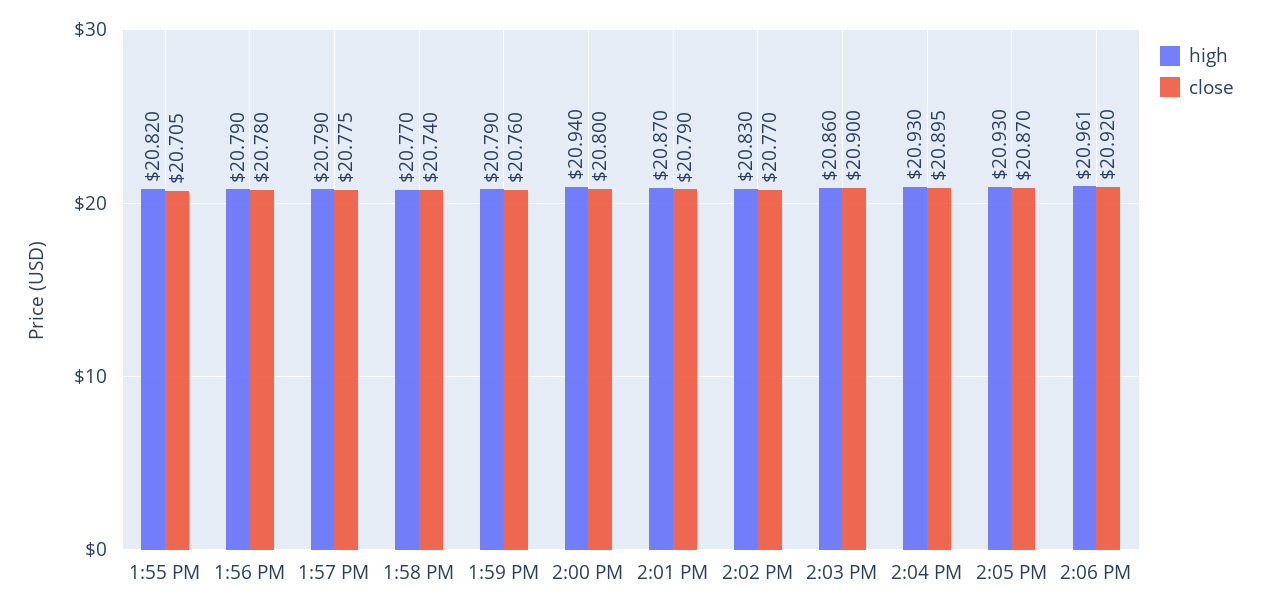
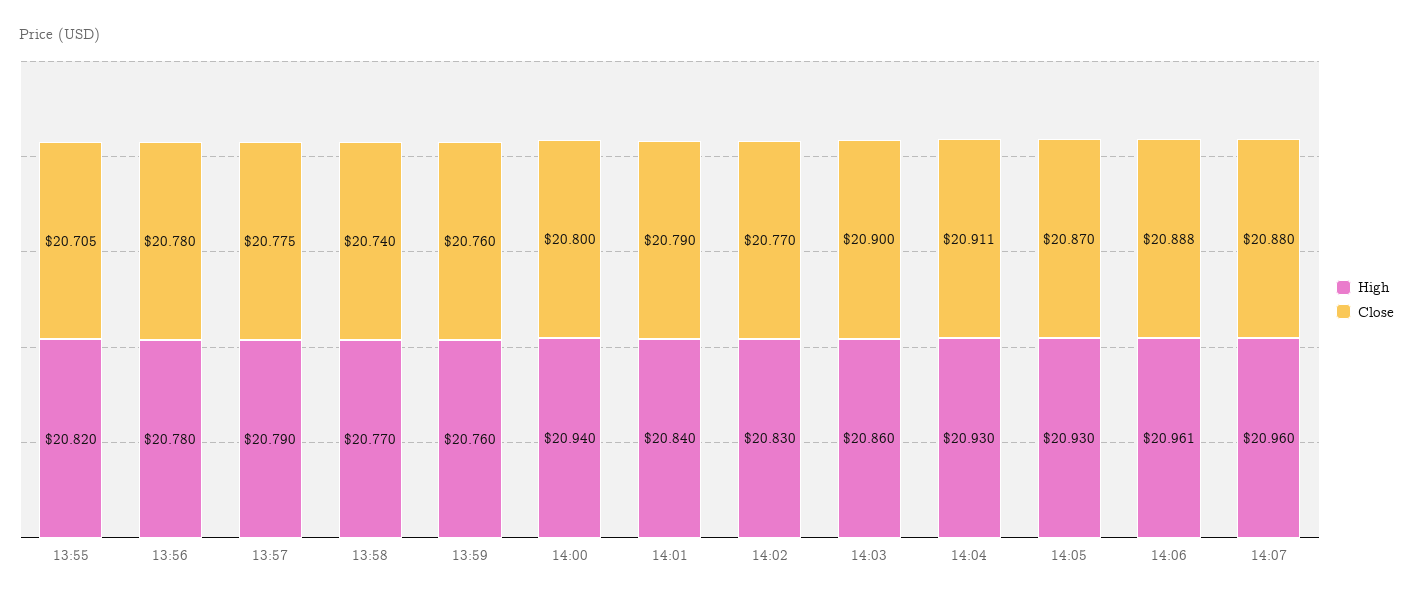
high, 1:56 PM: 20.79 -> 20.78
high, 1:59 PM: 20.79 -> 20.76
high, 2:01 PM: 20.87 -> 20.84
close, 2:04 PM: 20.895 -> 20.911
close, 2:06 PM: 20.92 -> 20.888
high, 14:07: none -> 20.96
close, 14:07: none -> 20.88

